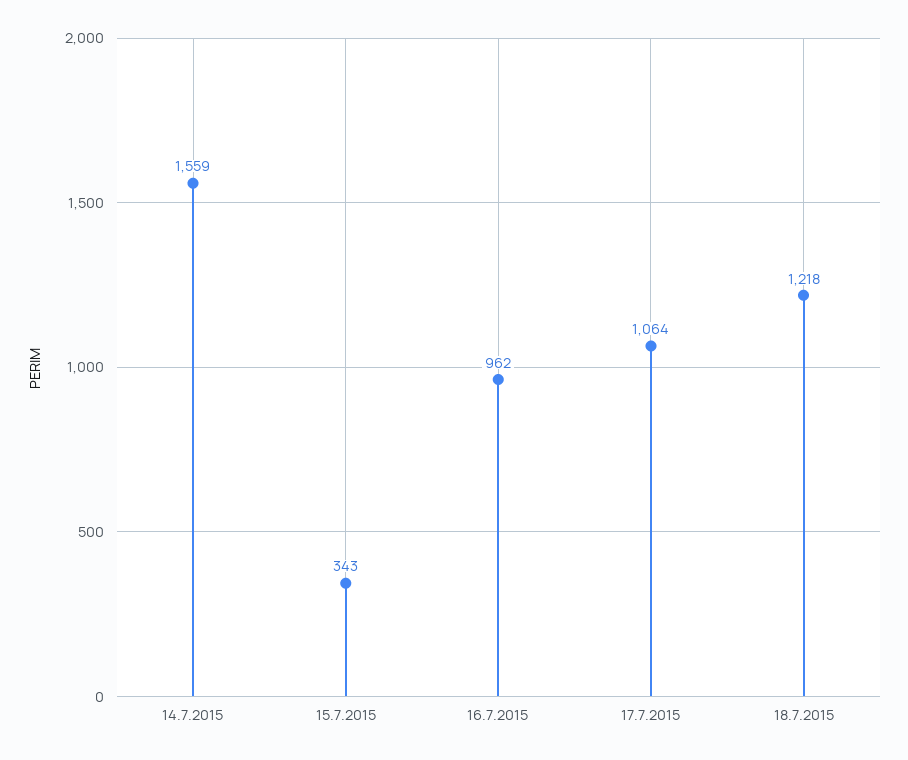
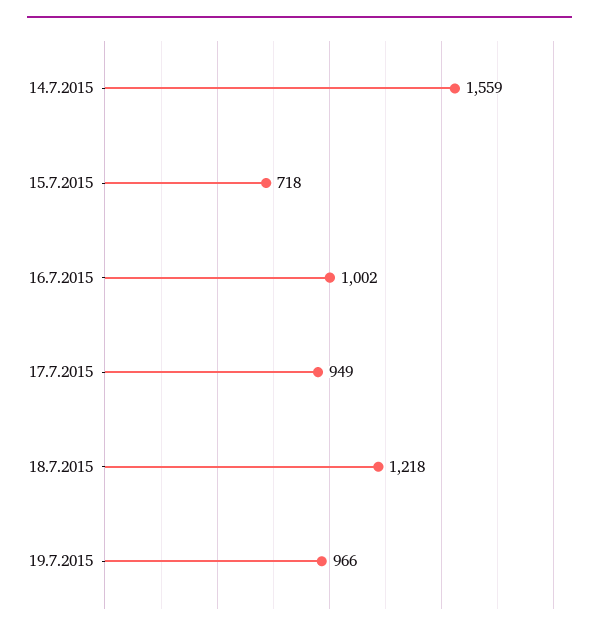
15.7.2015: 343 -> 718
16.7.2015: 962 -> 1002
17.7.2015: 1064 -> 949
19.7.2015: none -> 966

